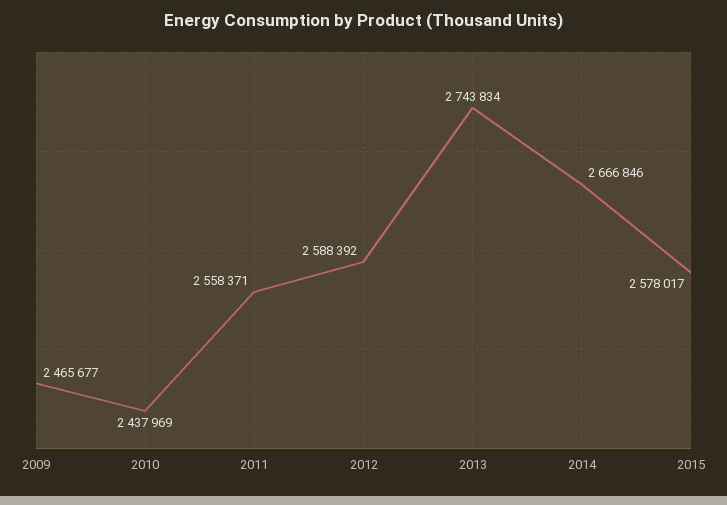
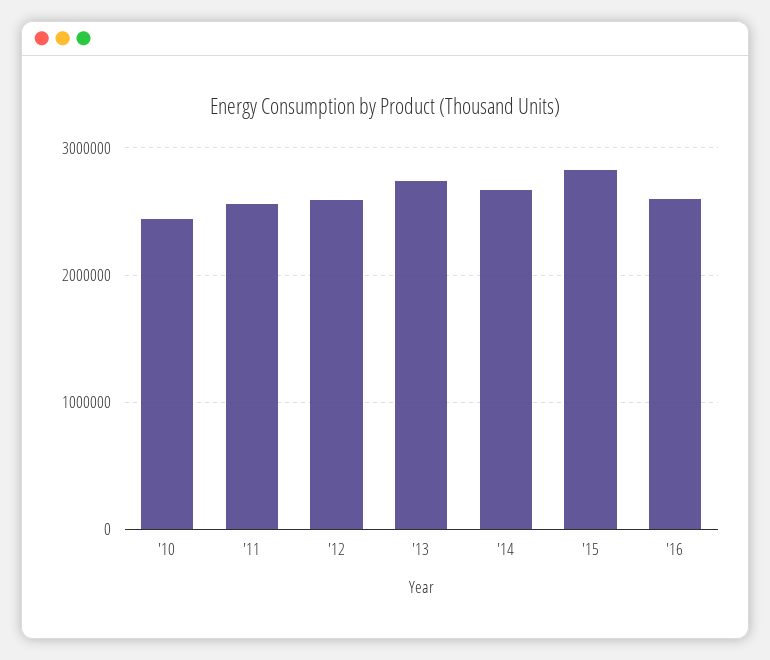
2009: 2465677 -> none
2015: 2578017 -> 2800000
'16: none -> 2600000

